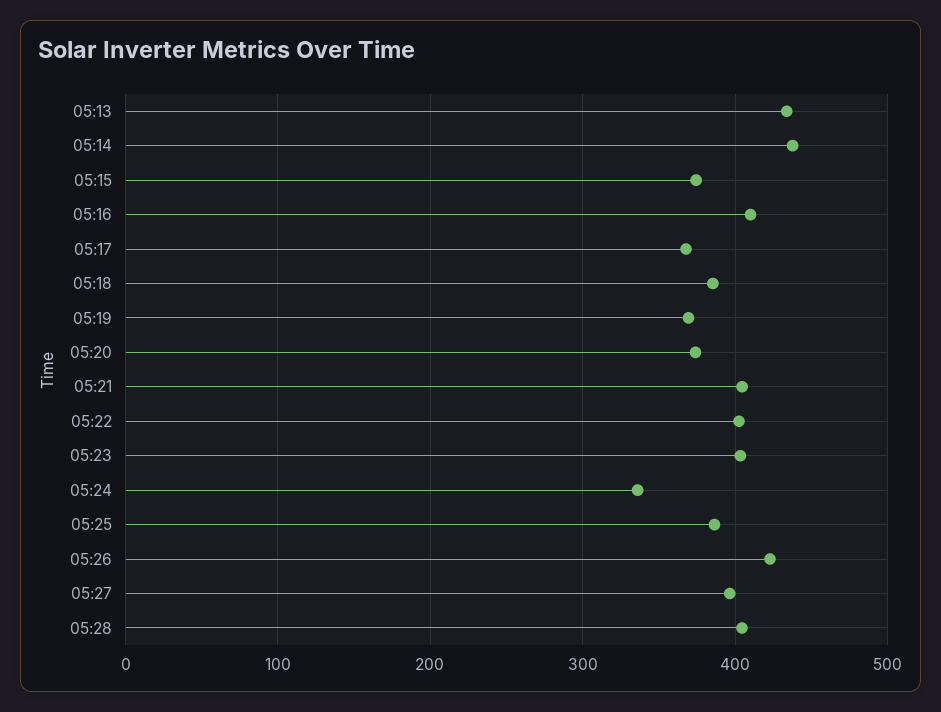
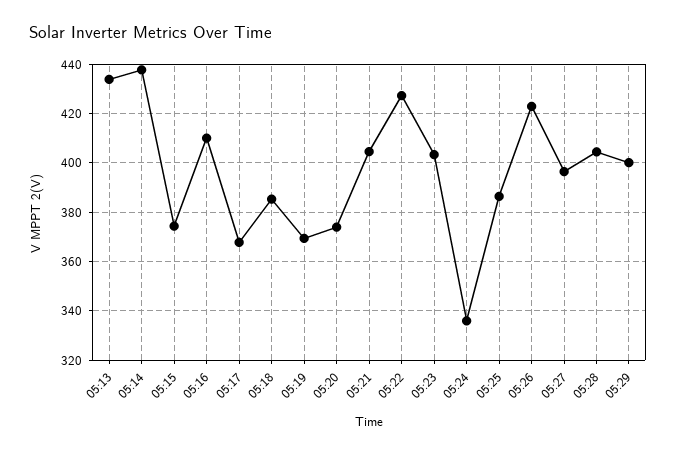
05:22: 400 -> 427.5
05:29: none -> 400

